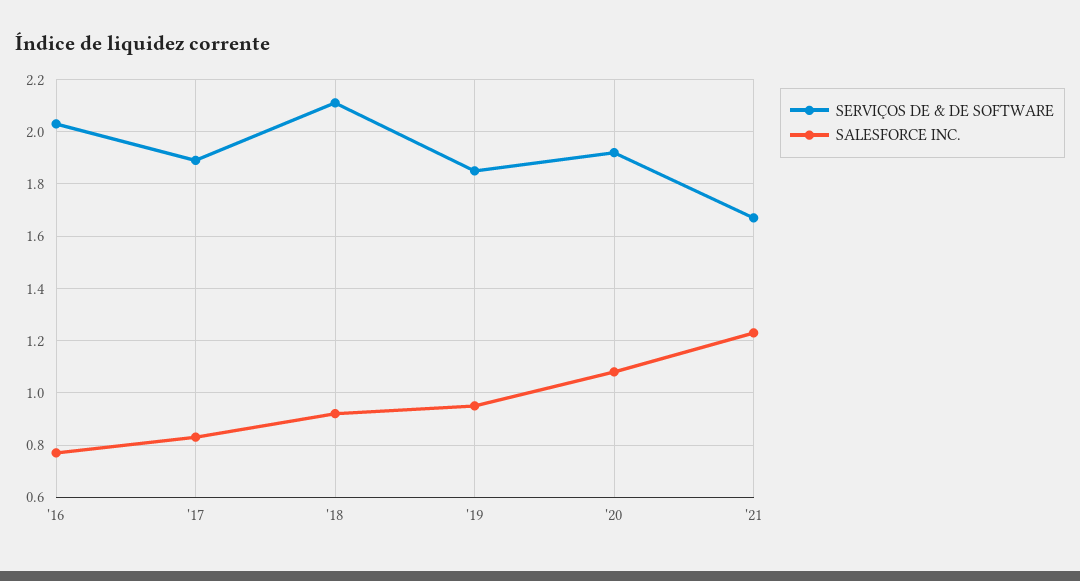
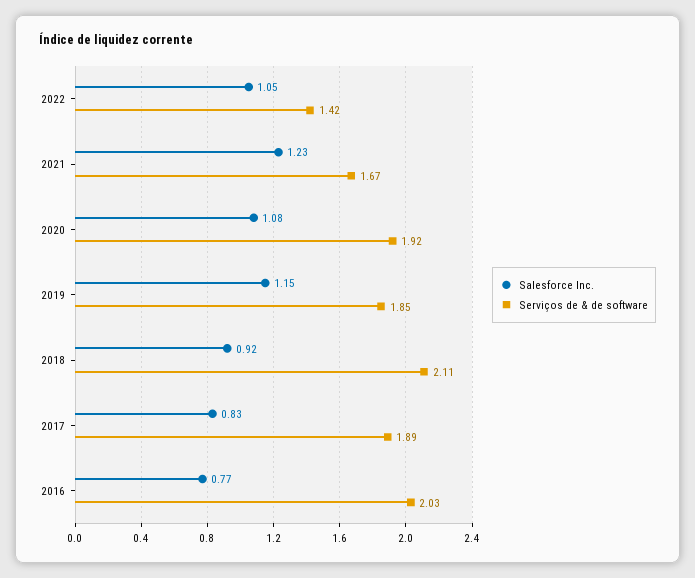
SALESFORCE INC., '19: 0.95 -> 1.15
SALESFORCE INC., 2022: none -> 1.05
SERVIÇOS DE & DE SOFTWARE, 2022: none -> 1.42

